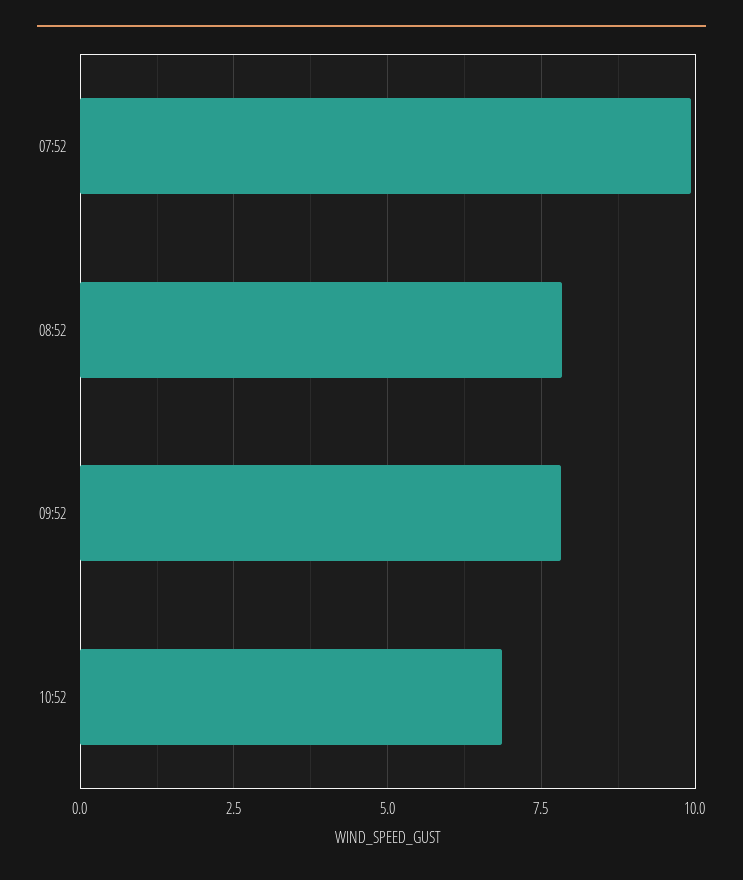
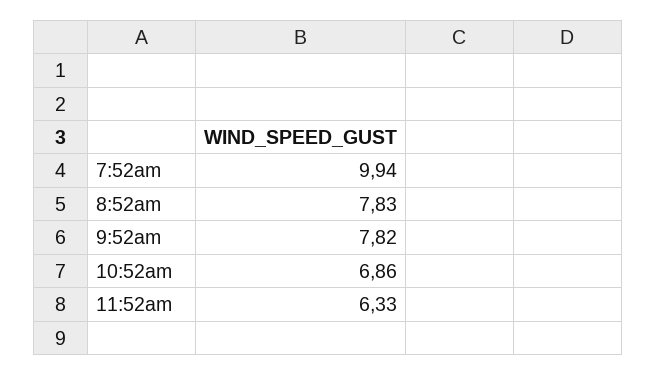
11:52am: none -> 6.33

